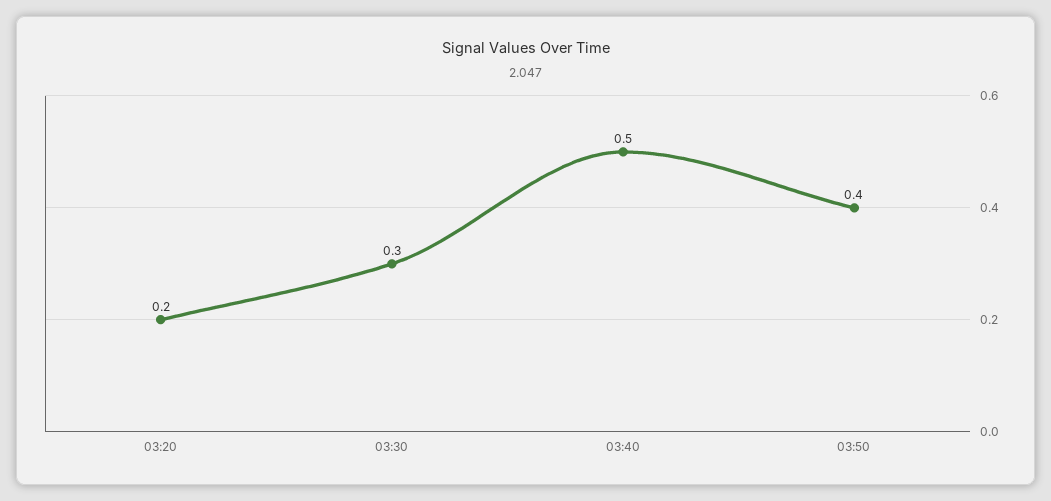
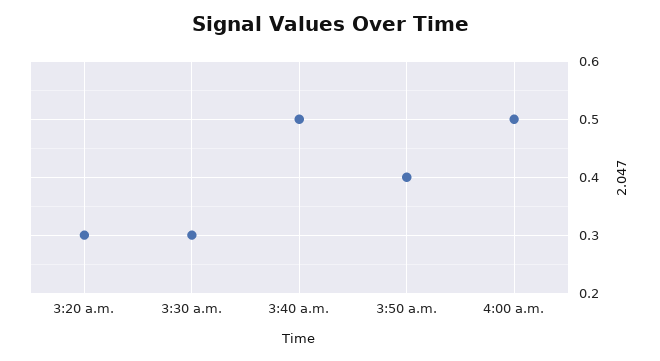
03:20: 0.2 -> 0.3
4:00 a.m.: none -> 0.5

